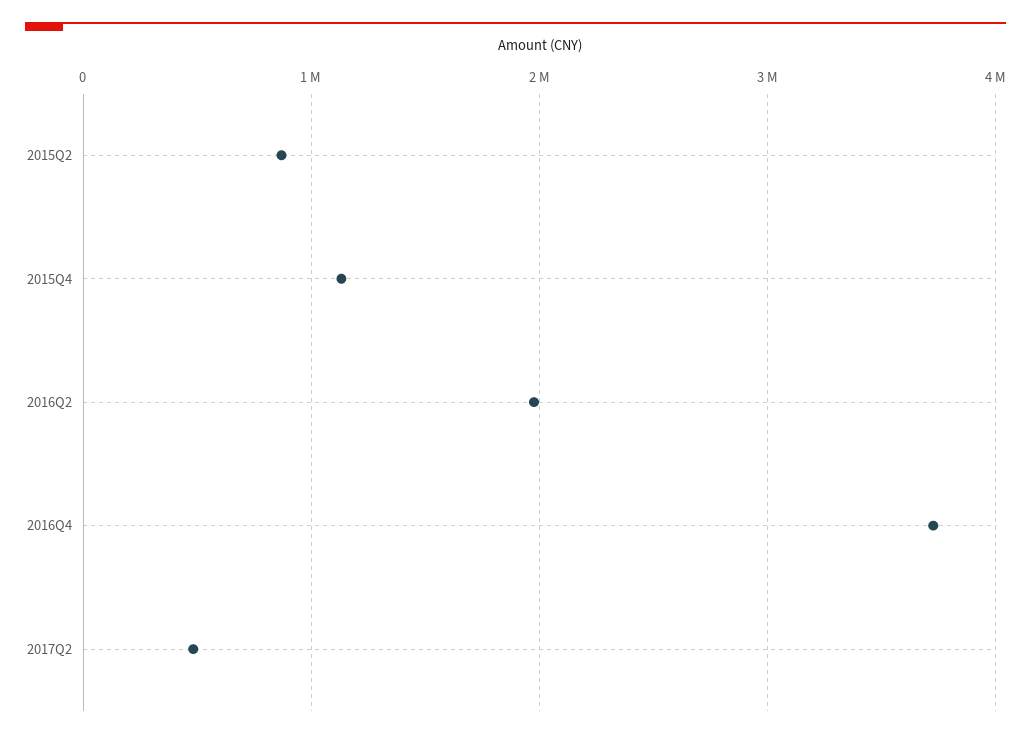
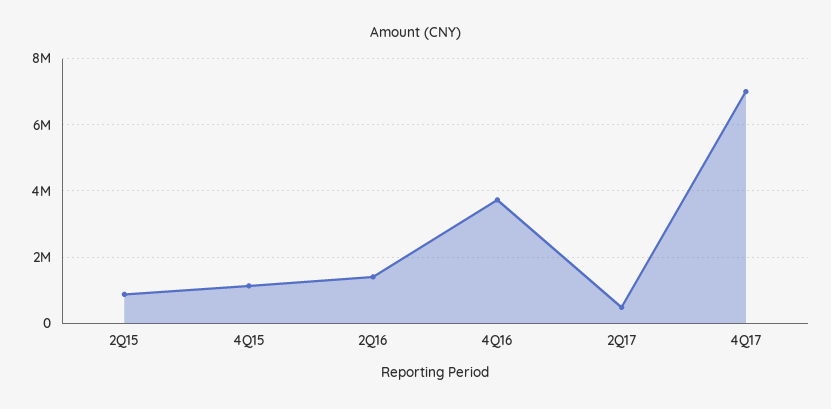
2016Q2: 2000000 -> 1400000
4Q17: none -> 7000000

